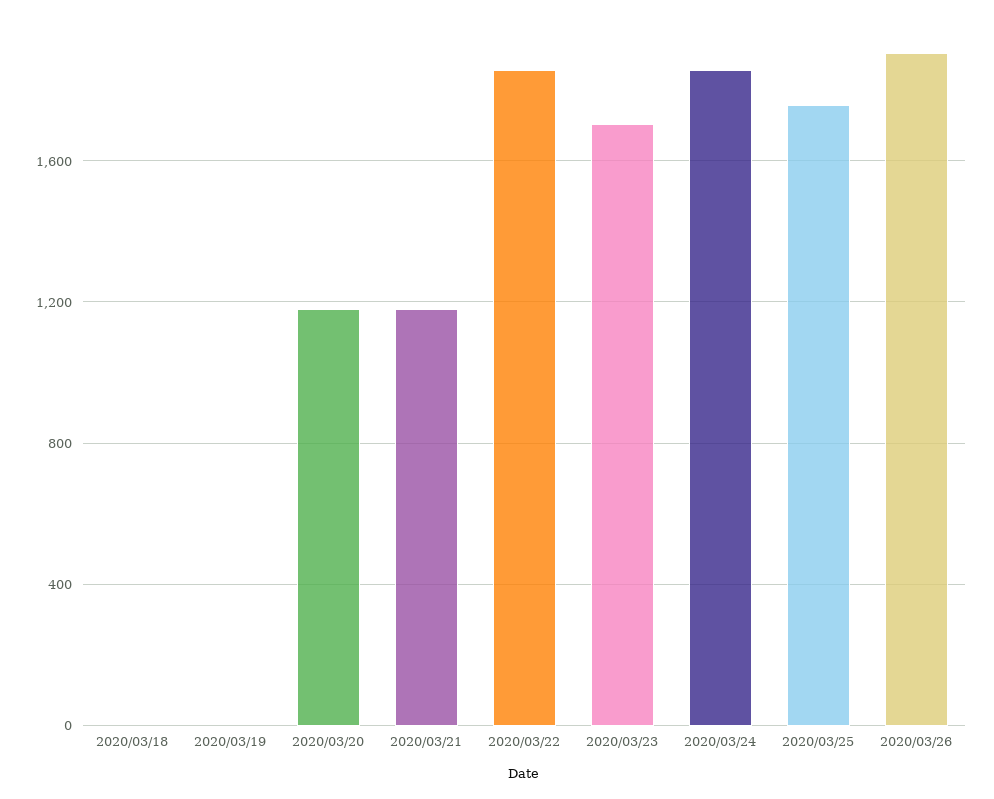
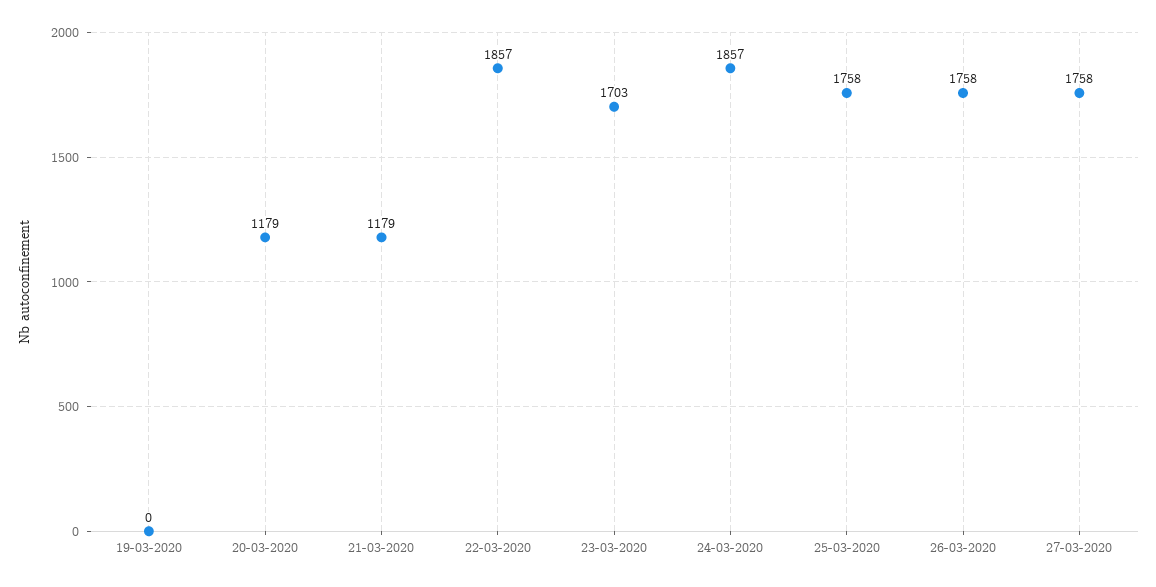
2020/03/18: 0 -> none
2020/03/26: 1900 -> 1758
27-03-2020: none -> 1758

